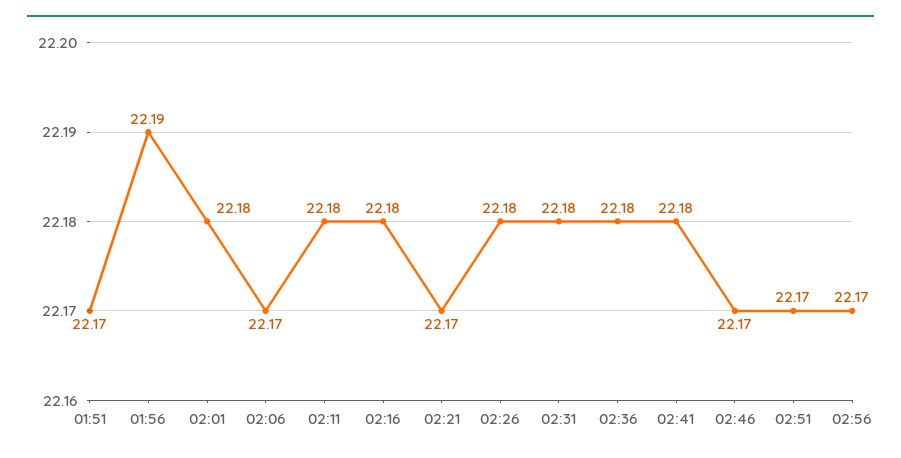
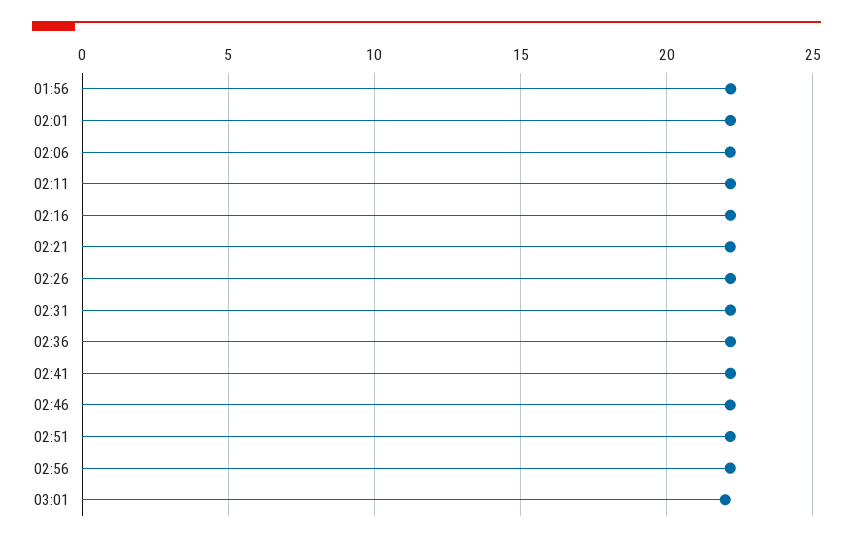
01:51: 22.17 -> none
03:01: none -> 22

